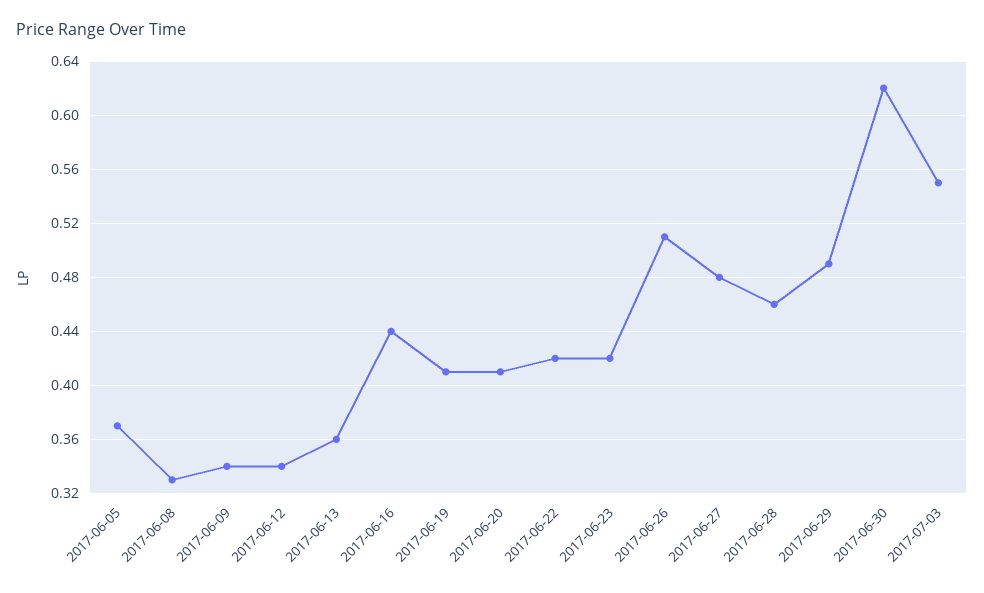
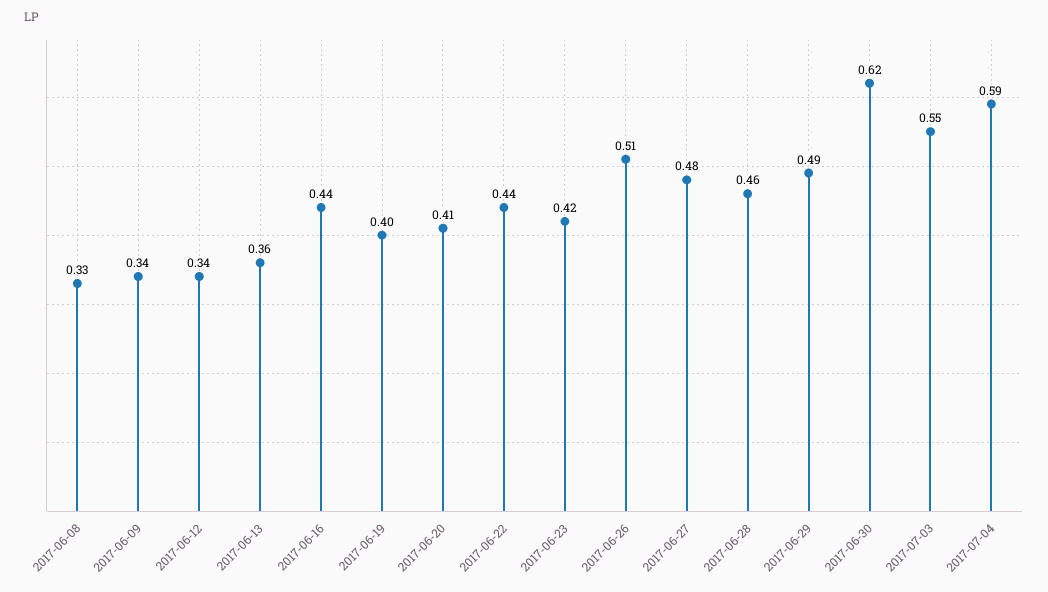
2017-06-05: 0.37 -> none
2017-06-19: 0.41 -> 0.4
2017-06-22: 0.42 -> 0.44
2017-07-04: none -> 0.59

